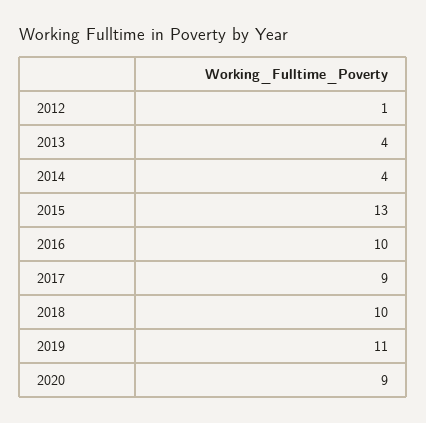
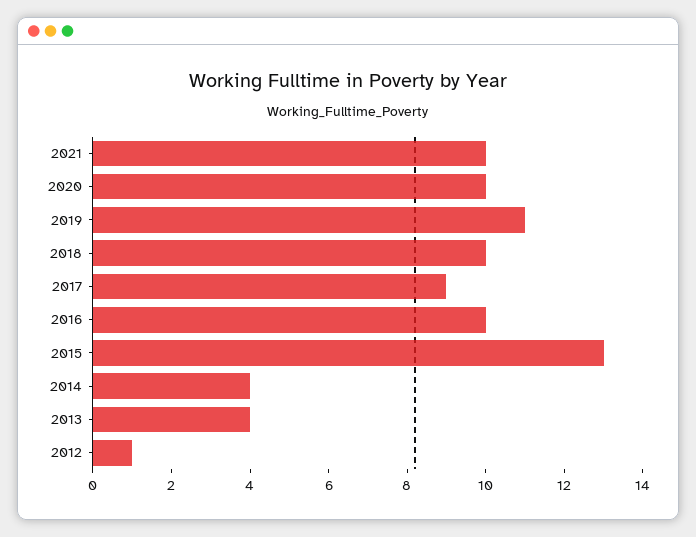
2020: 9 -> 10
2021: none -> 10

